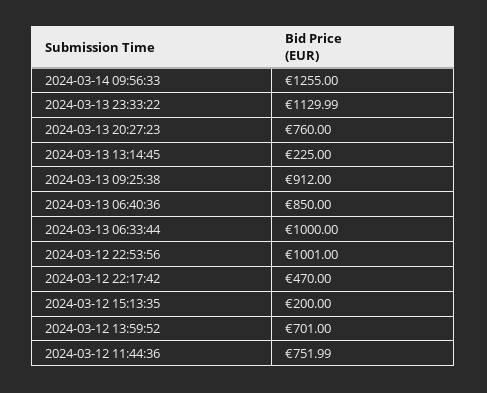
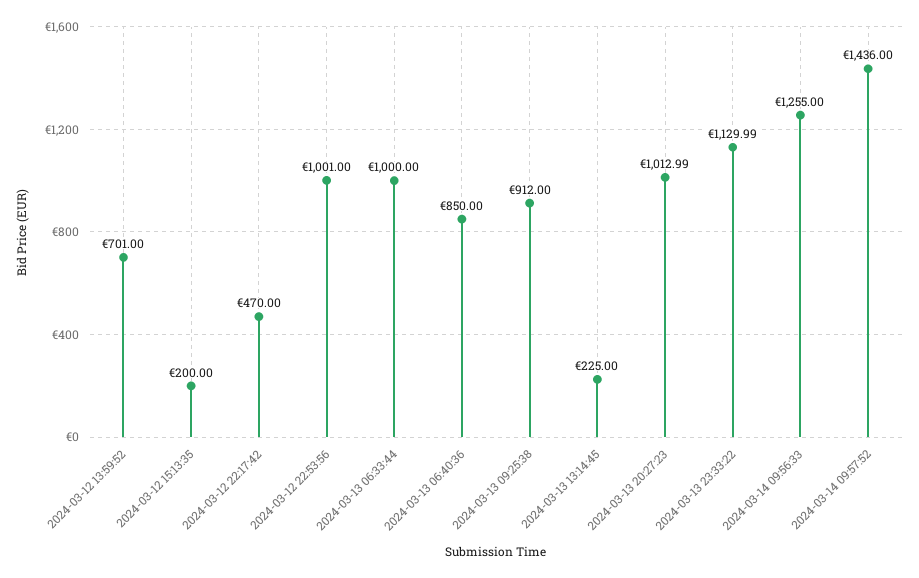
2024-03-13 20:27:23: 760 -> 1012.99
2024-03-12 11:44:36: 751.99 -> none
2024-03-14 09:57:52: none -> 1436

